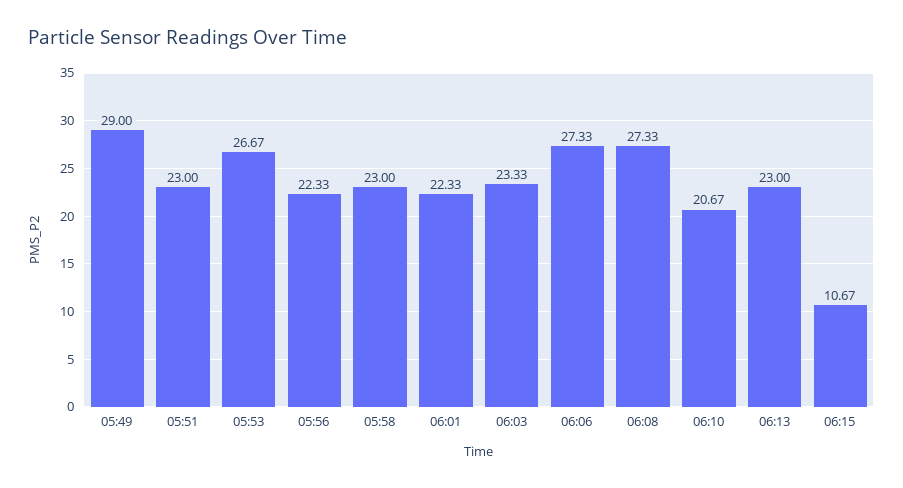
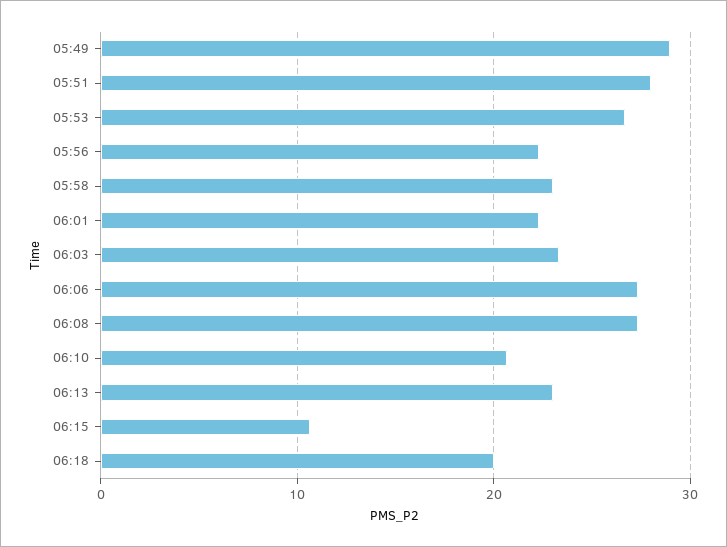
05:51: 23 -> 28
06:18: none -> 20

